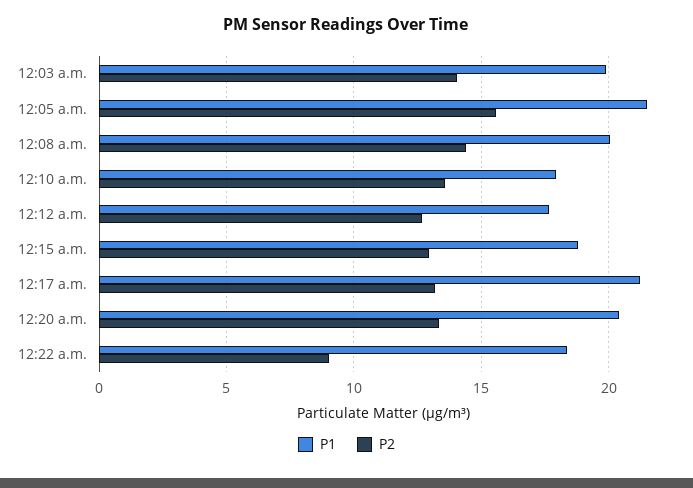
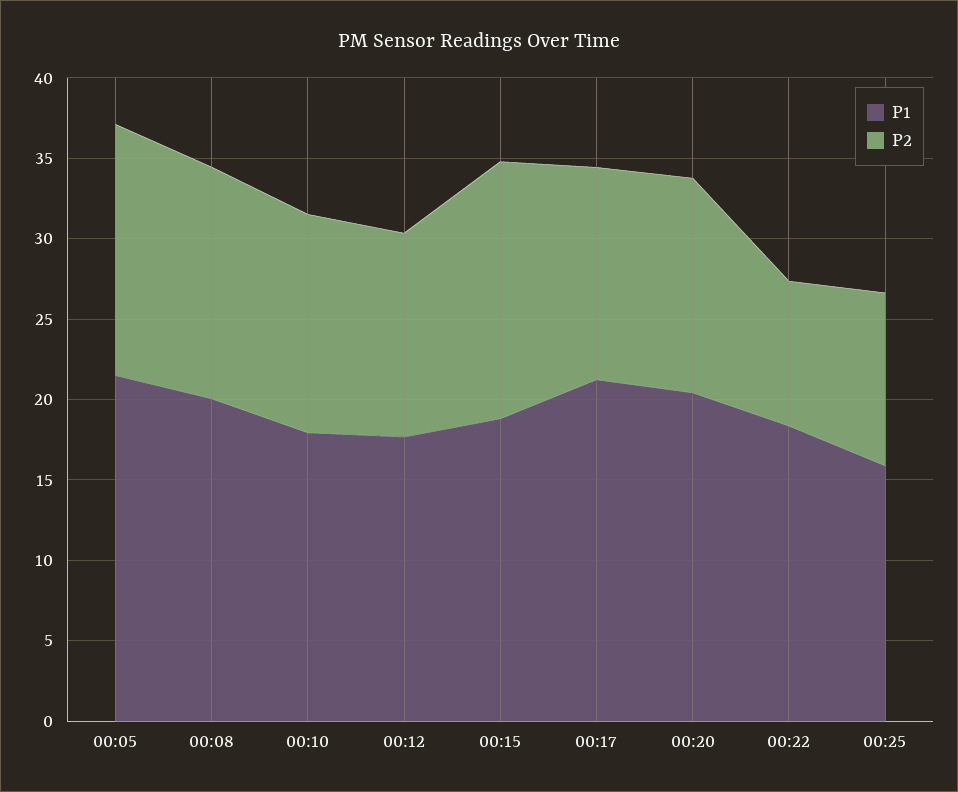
P1, 12:03 a.m.: 20 -> none
P2, 12:03 a.m.: 14 -> none
P2, 12:15 a.m.: 13 -> 16
P1, 00:25: none -> 16
P2, 00:25: none -> 11

